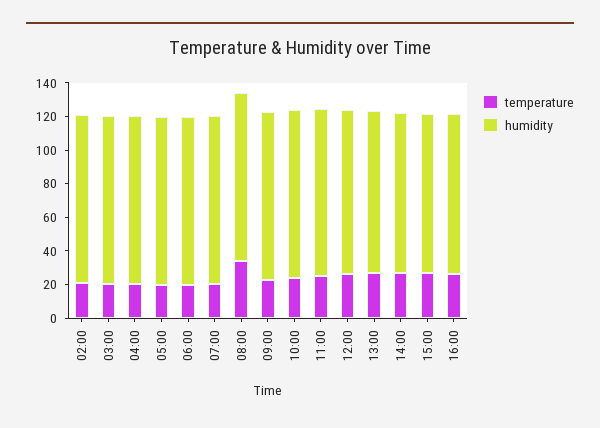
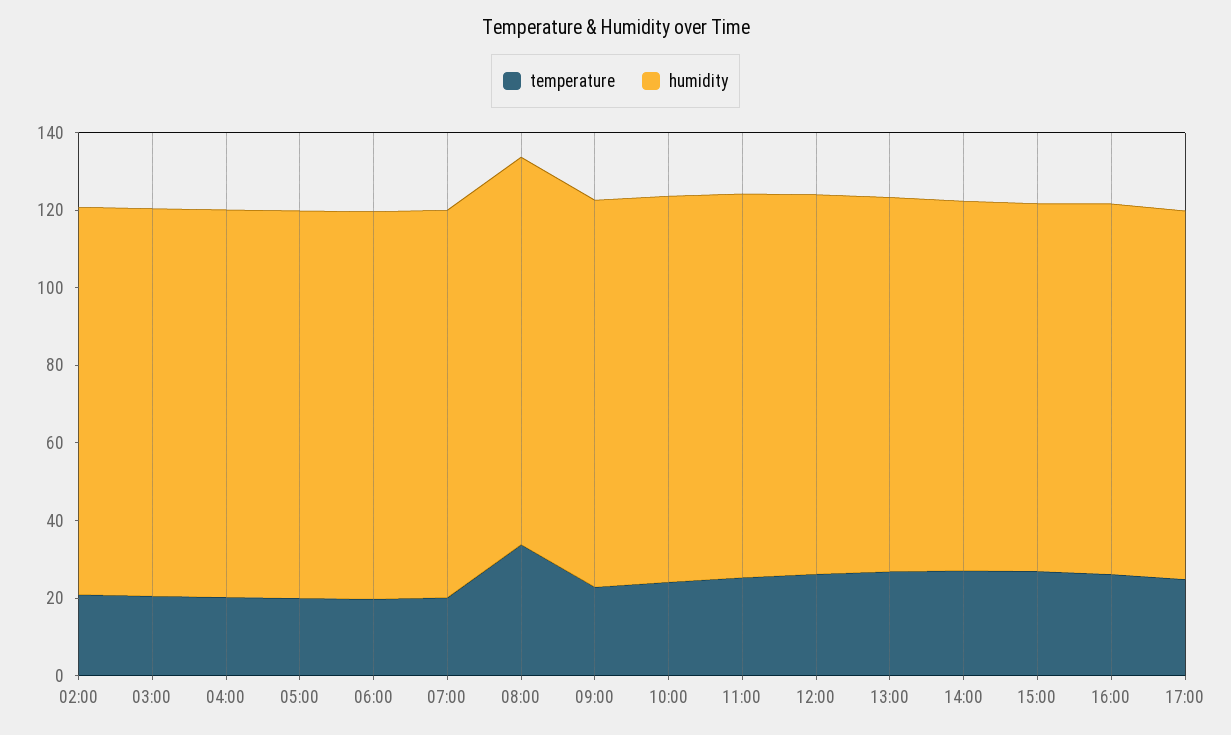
temperature, 17:00: none -> 25
humidity, 17:00: none -> 95

